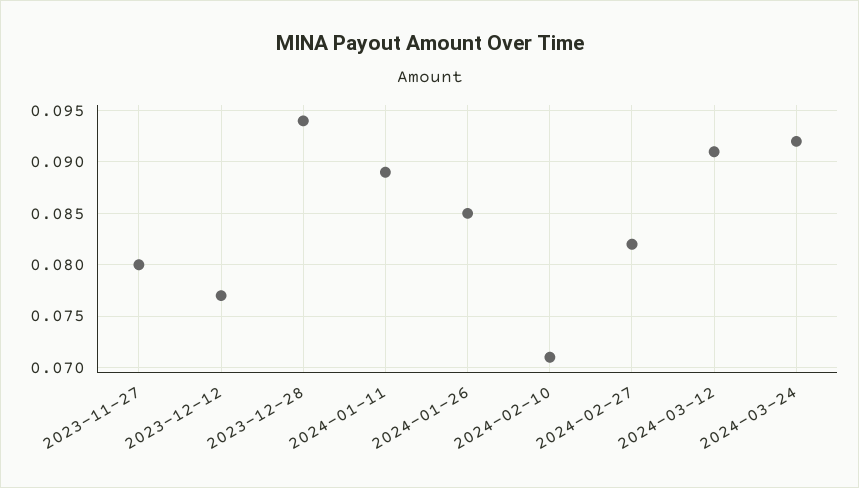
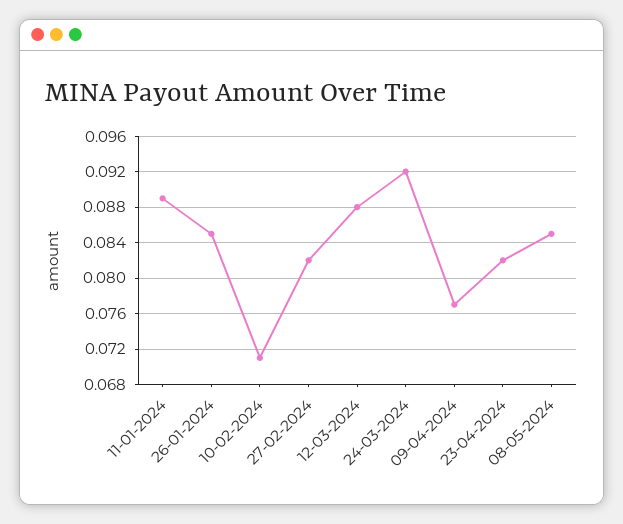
2023-11-27: 0.08 -> none
2023-12-12: 0.077 -> none
2023-12-28: 0.094 -> none
2024-03-12: 0.091 -> 0.088
09-04-2024: none -> 0.077
23-04-2024: none -> 0.082
08-05-2024: none -> 0.085

